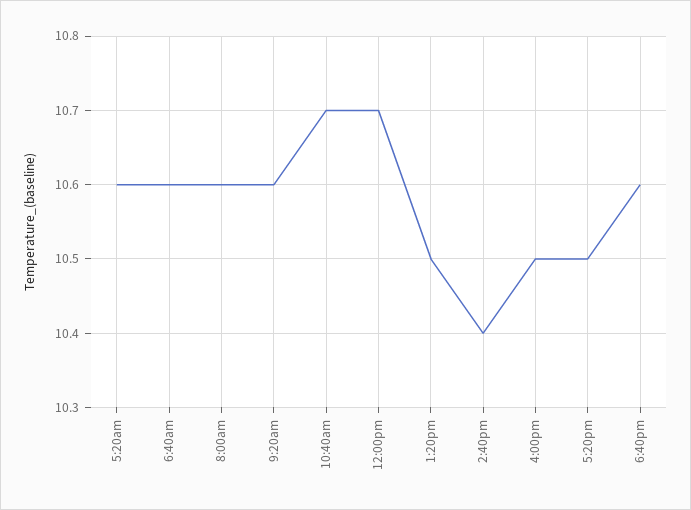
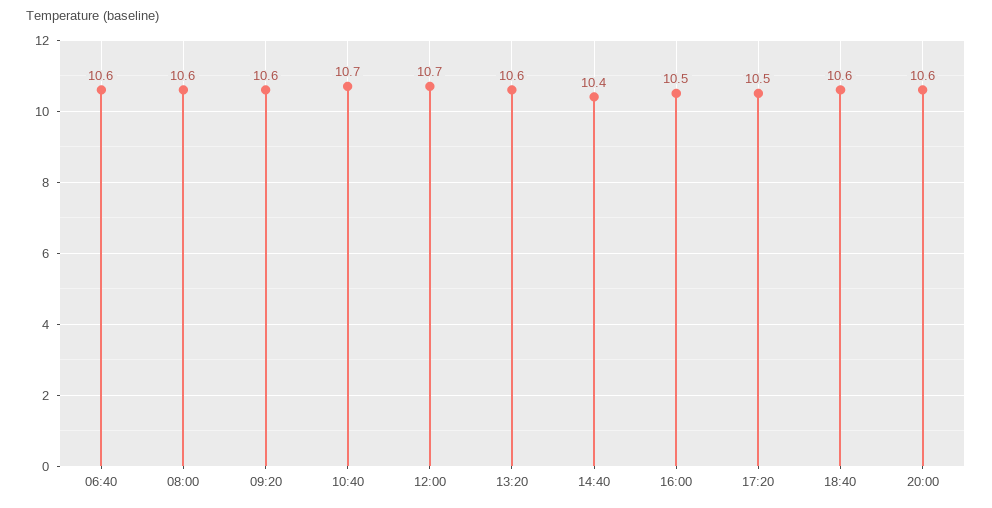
5:20am: 10.6 -> none
1:20pm: 10.5 -> 10.6
20:00: none -> 10.6

